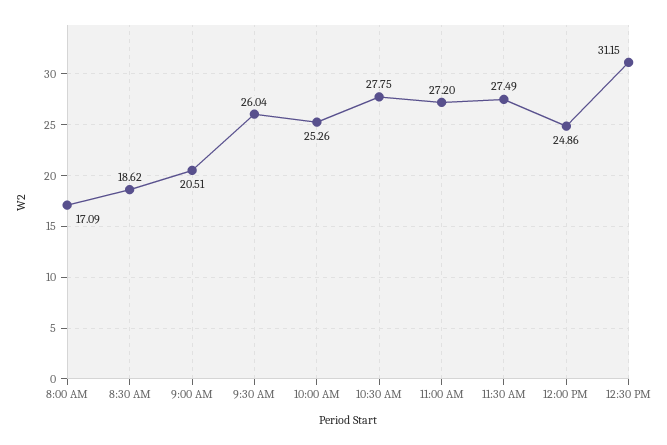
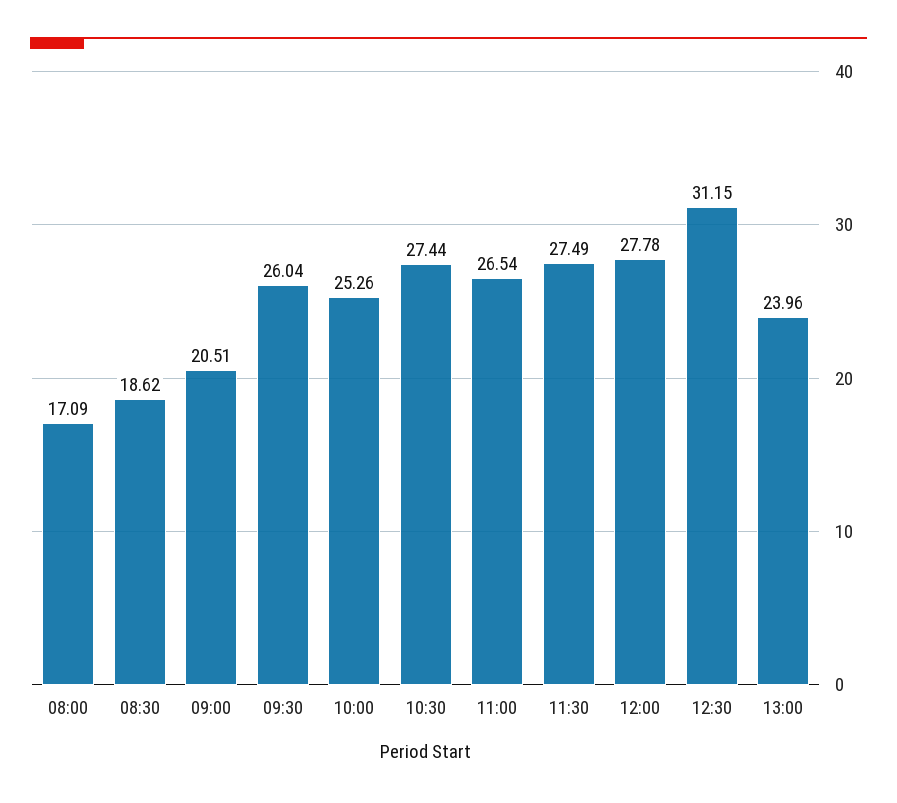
10:30 AM: 27.75 -> 27.44
11:00 AM: 27.2 -> 26.54
12:00 PM: 24.86 -> 27.78
13:00: none -> 23.96

